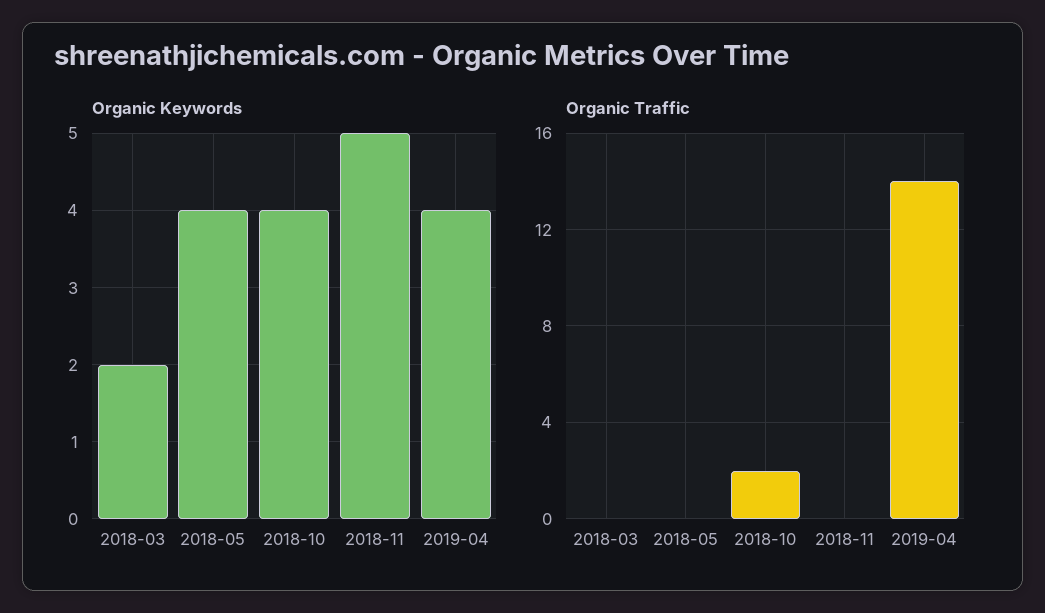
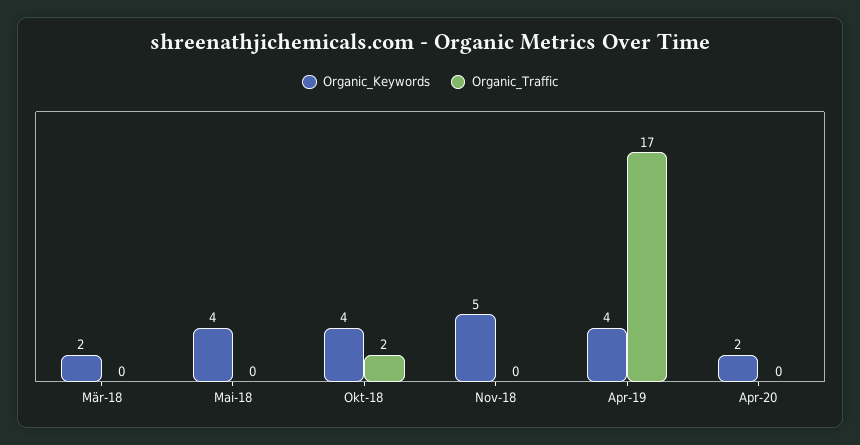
Organic Traffic, 2019-04: 14 -> 17
Organic Keywords, Apr-20: none -> 2
Organic Traffic, Apr-20: none -> 0

